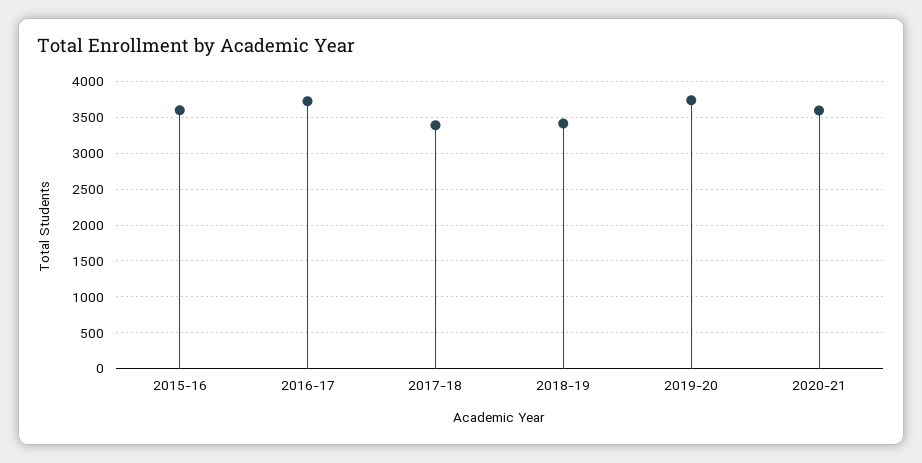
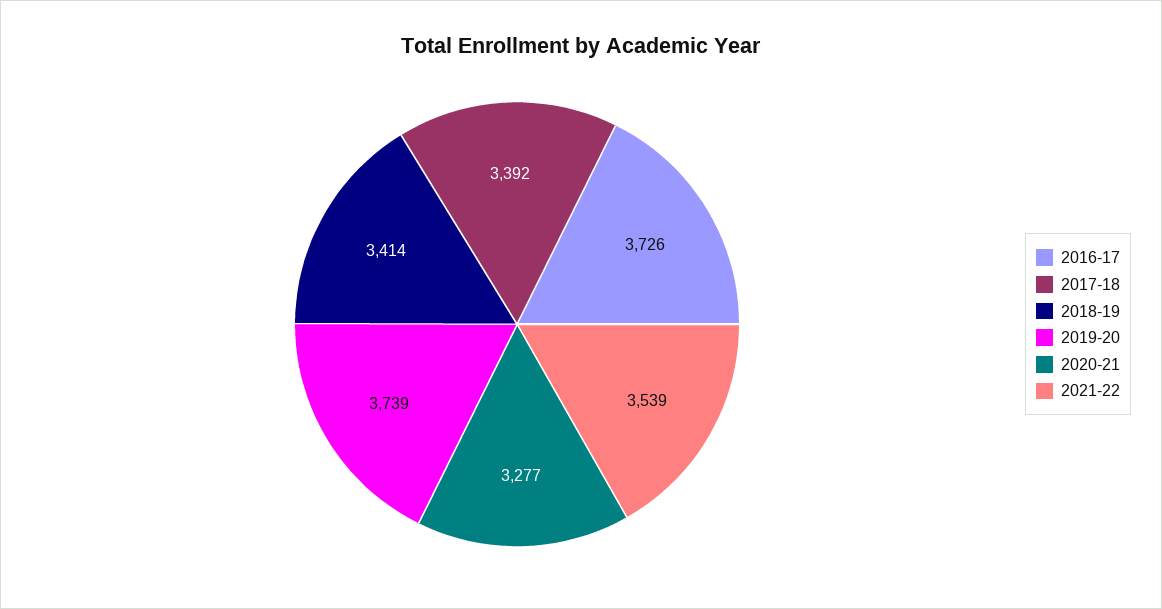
2015-16: 3600 -> none
2020-21: 3600 -> 3277
2021-22: none -> 3539

